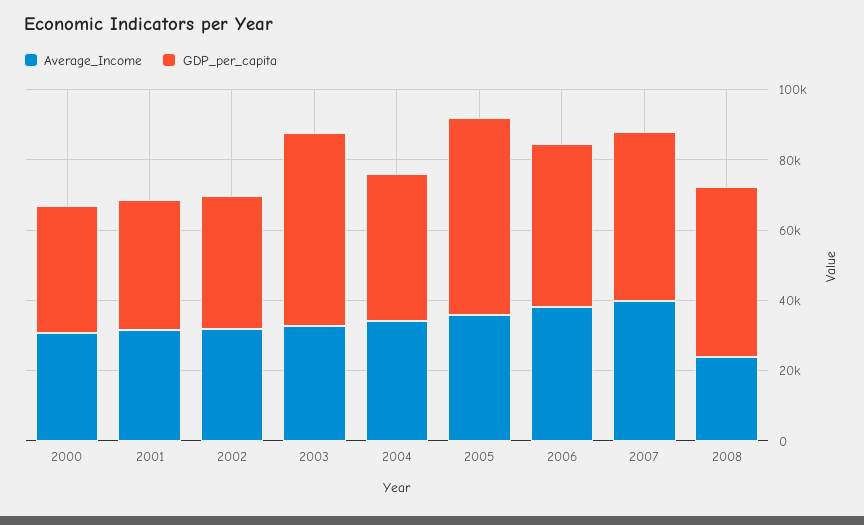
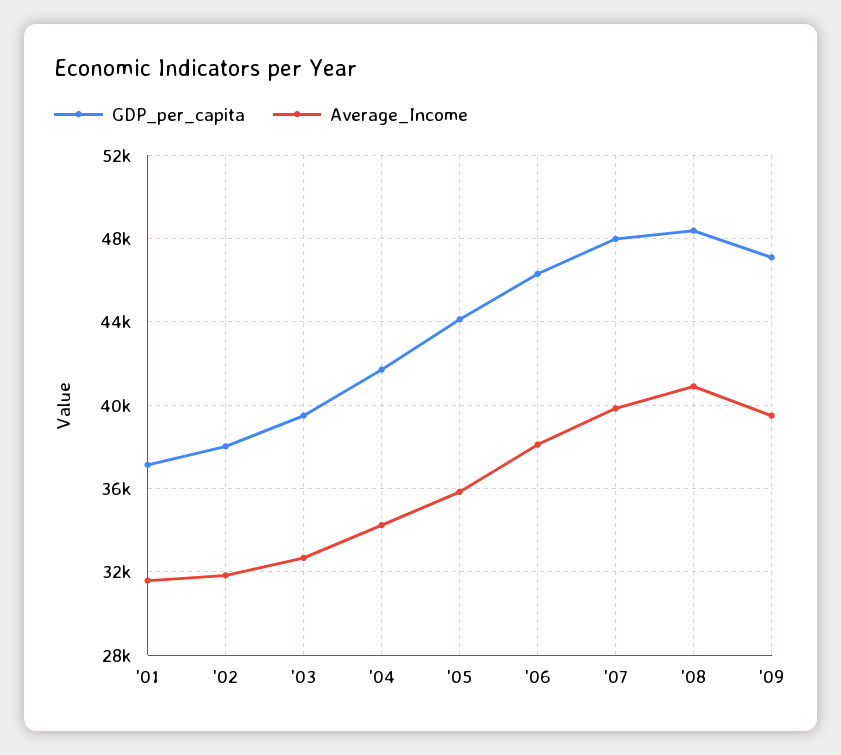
Average_Income, 2000: 30000 -> none
GDP_per_capita, 2000: 35000 -> none
GDP_per_capita, 2003: 55000 -> 39500
GDP_per_capita, 2005: 55000 -> 44000
Average_Income, 2008: 25000 -> 41000
GDP_per_capita, '09: none -> 47000
Average_Income, '09: none -> 39500

